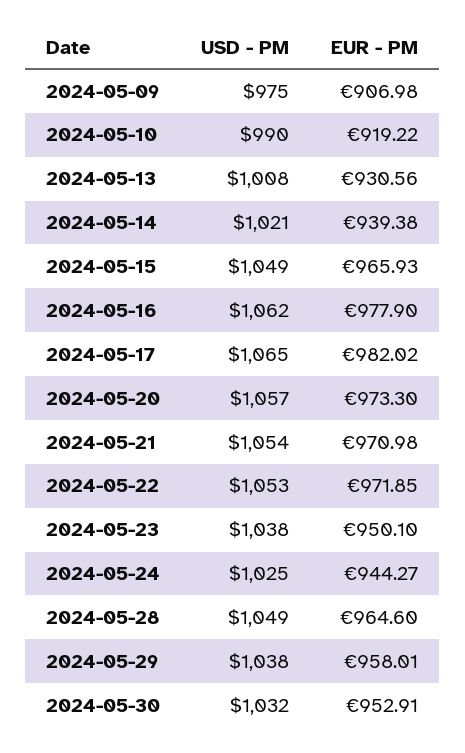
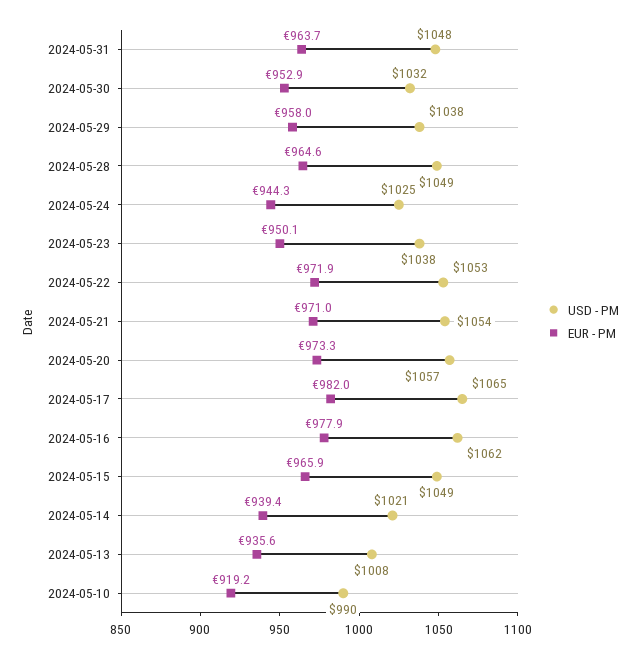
USD - PM, 2024-05-09: 975 -> none
EUR - PM, 2024-05-09: 906.98 -> none
EUR - PM, 2024-05-13: 930.56 -> 935.6
USD - PM, 2024-05-31: none -> 1048
EUR - PM, 2024-05-31: none -> 963.7

